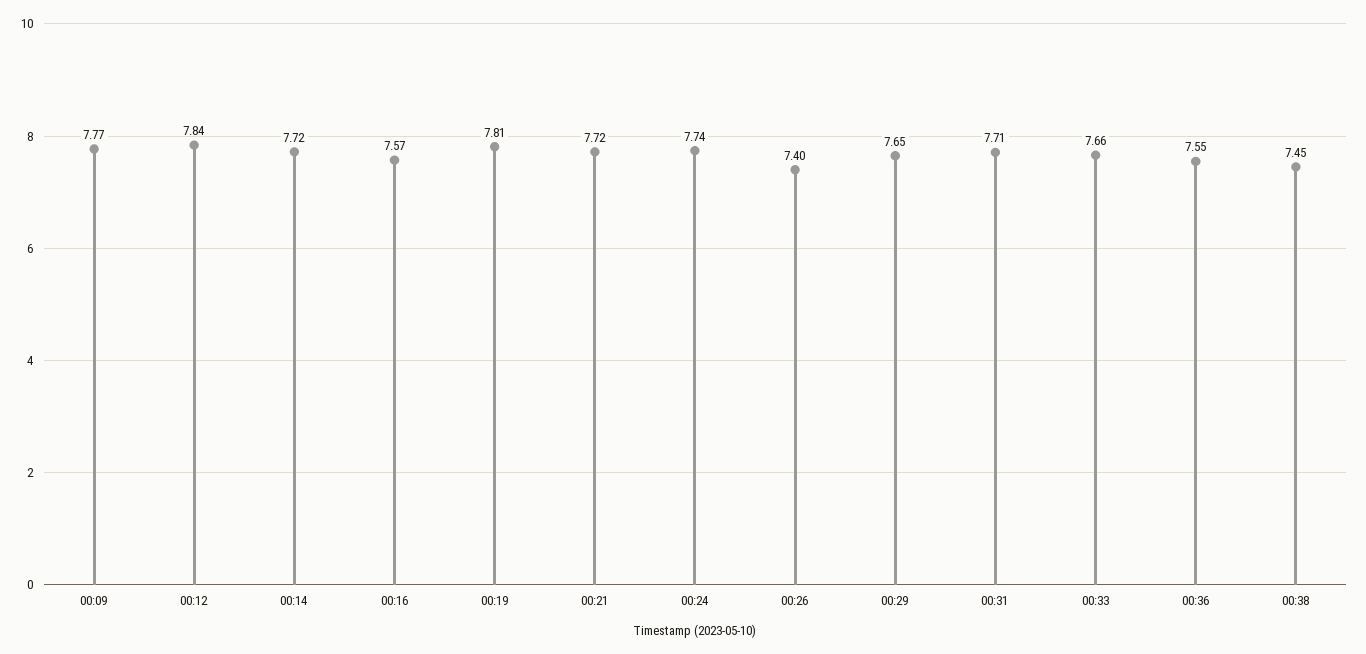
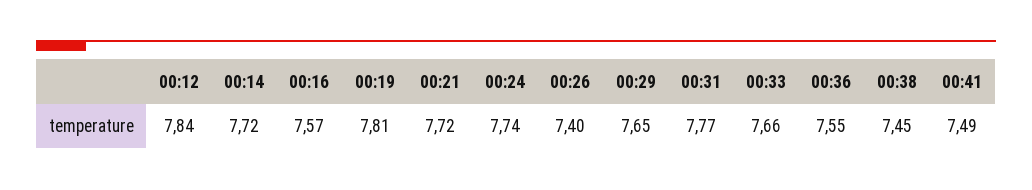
00:09: 7.77 -> none
00:31: 7.71 -> 7.77
00:41: none -> 7.49

